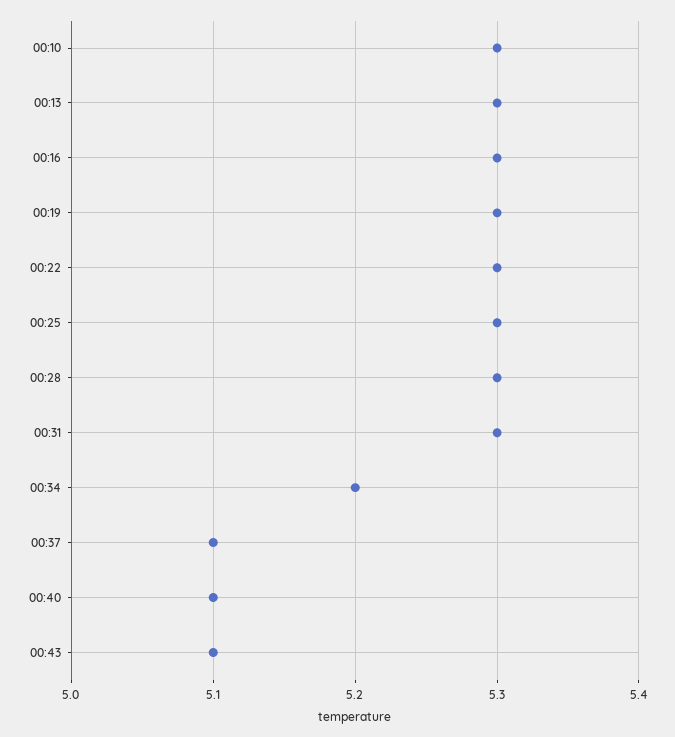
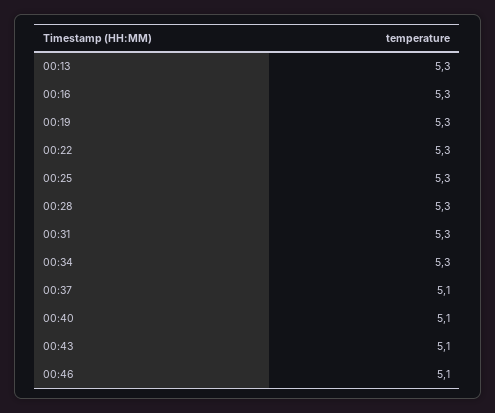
00:10: 5.3 -> none
00:34: 5.2 -> 5.3
00:46: none -> 5.1

